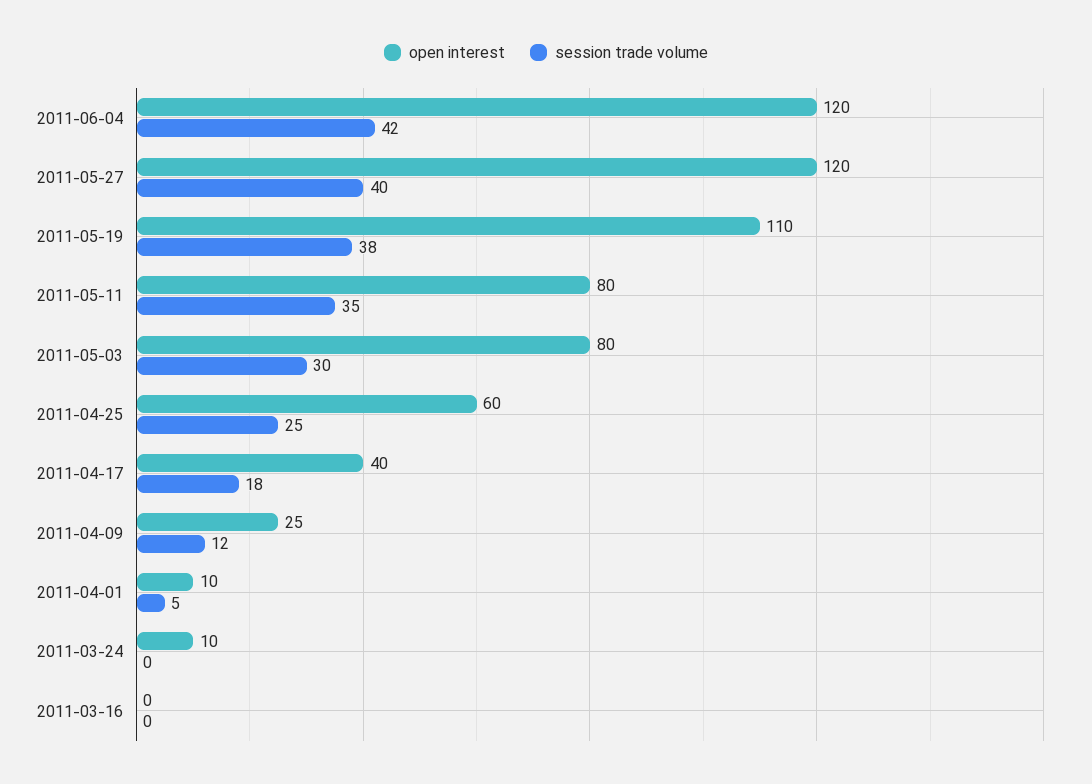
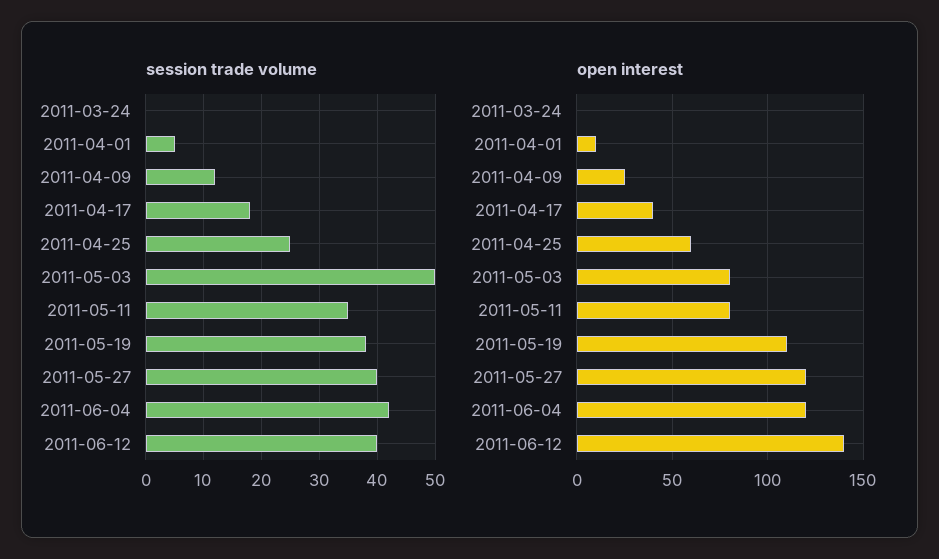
session trade volume, 2011-05-03: 30 -> 50
open interest, 2011-03-24: 10 -> 0
open interest, 2011-03-16: 0 -> none
session trade volume, 2011-03-16: 0 -> none
session trade volume, 2011-06-12: none -> 40
open interest, 2011-06-12: none -> 140

